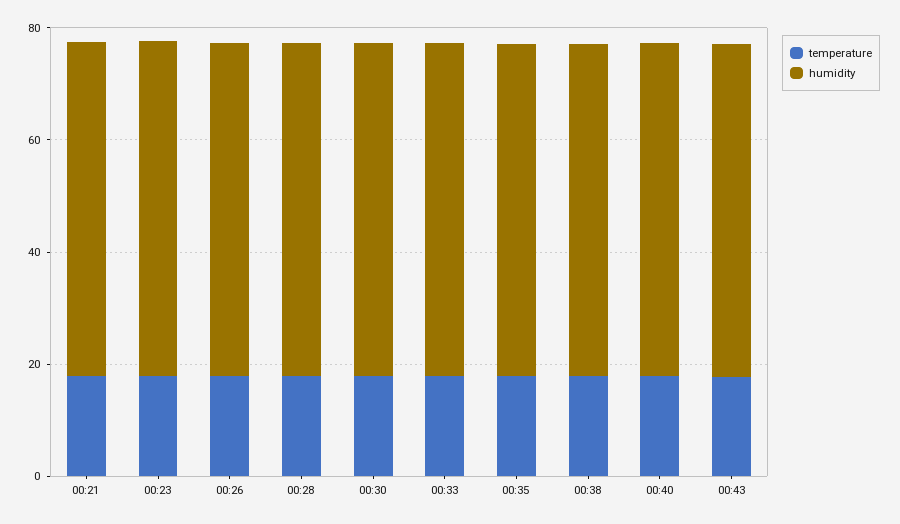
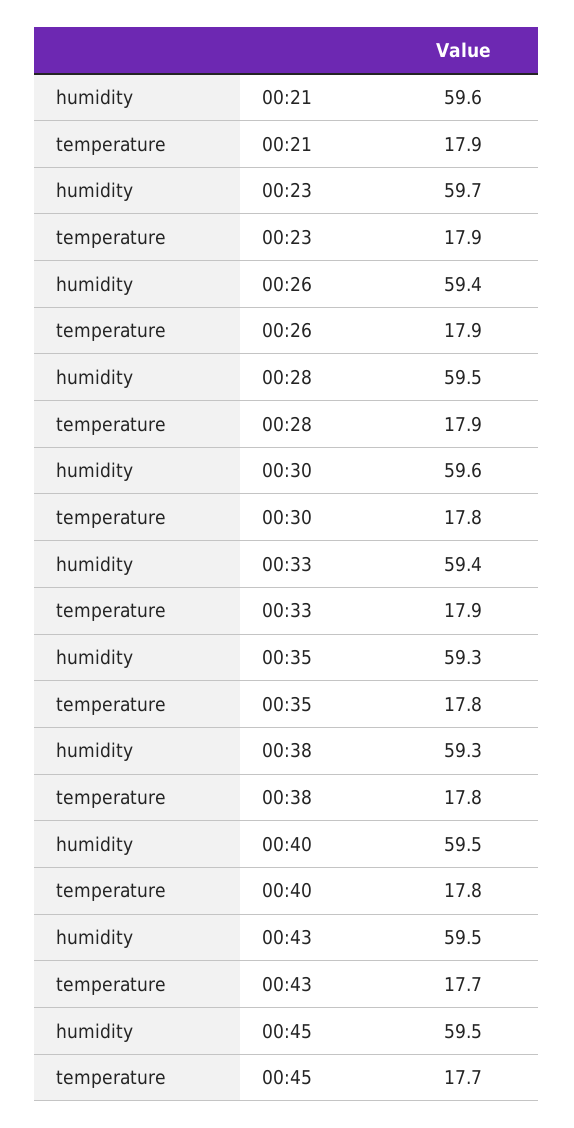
humidity, 00:45: none -> 59.5
temperature, 00:45: none -> 17.7

